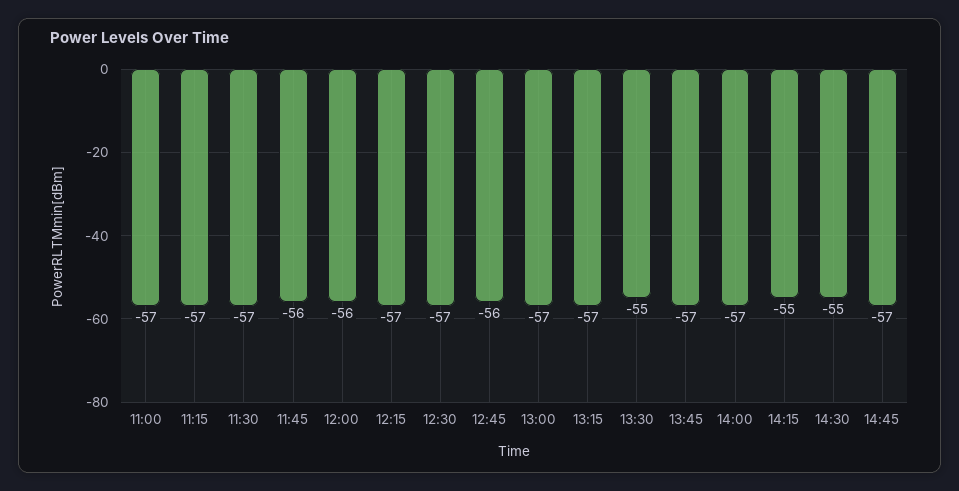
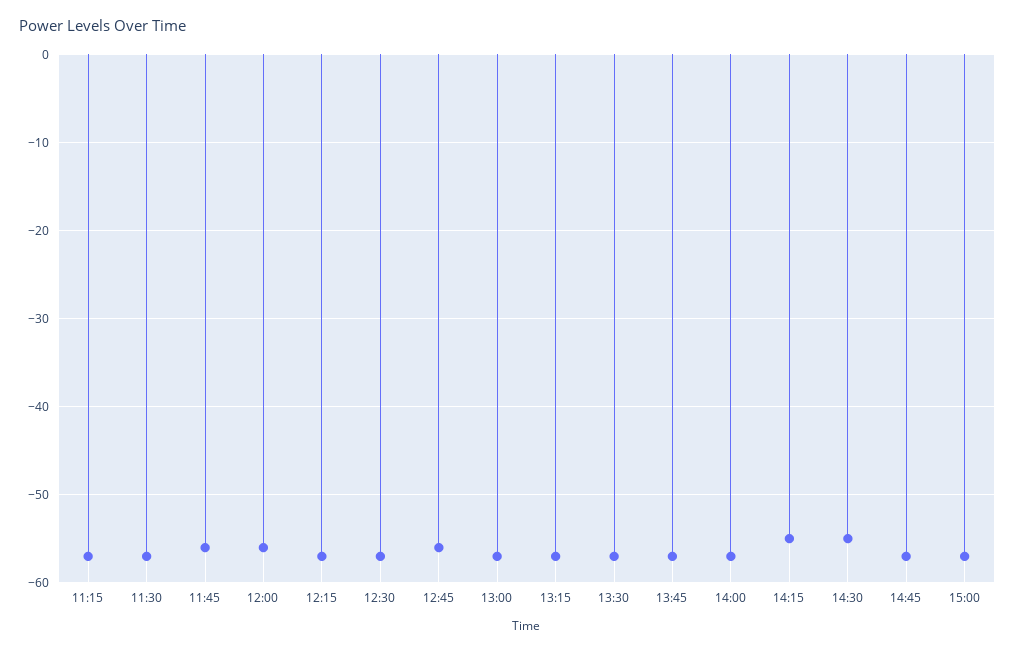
11:00: -57 -> none
13:30: -55 -> -57
15:00: none -> -57

